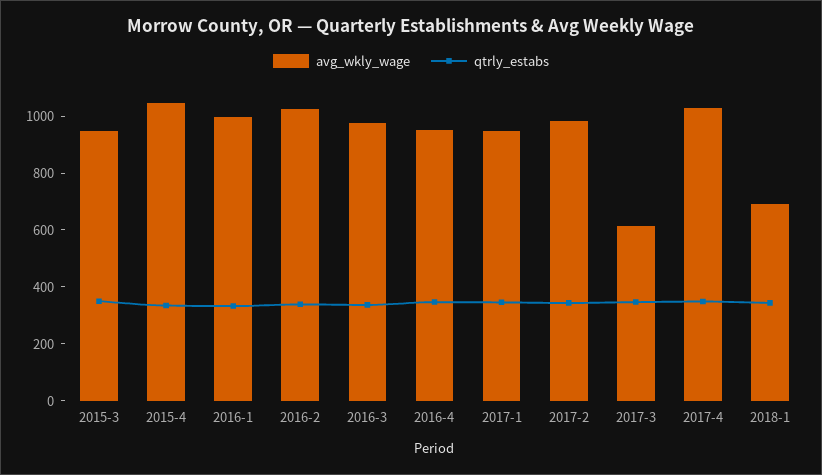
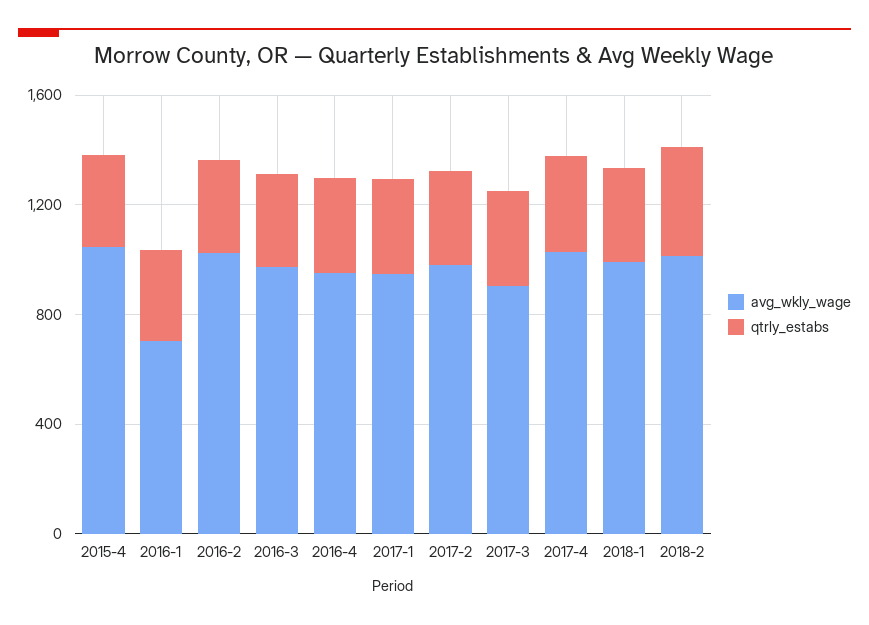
avg_wkly_wage, 2015-3: 950 -> none
qtrly_estabs, 2015-3: 350 -> none
avg_wkly_wage, 2016-1: 1000 -> 700
avg_wkly_wage, 2017-3: 600 -> 900
avg_wkly_wage, 2018-1: 700 -> 1000
avg_wkly_wage, 2018-2: none -> 1000
qtrly_estabs, 2018-2: none -> 400

